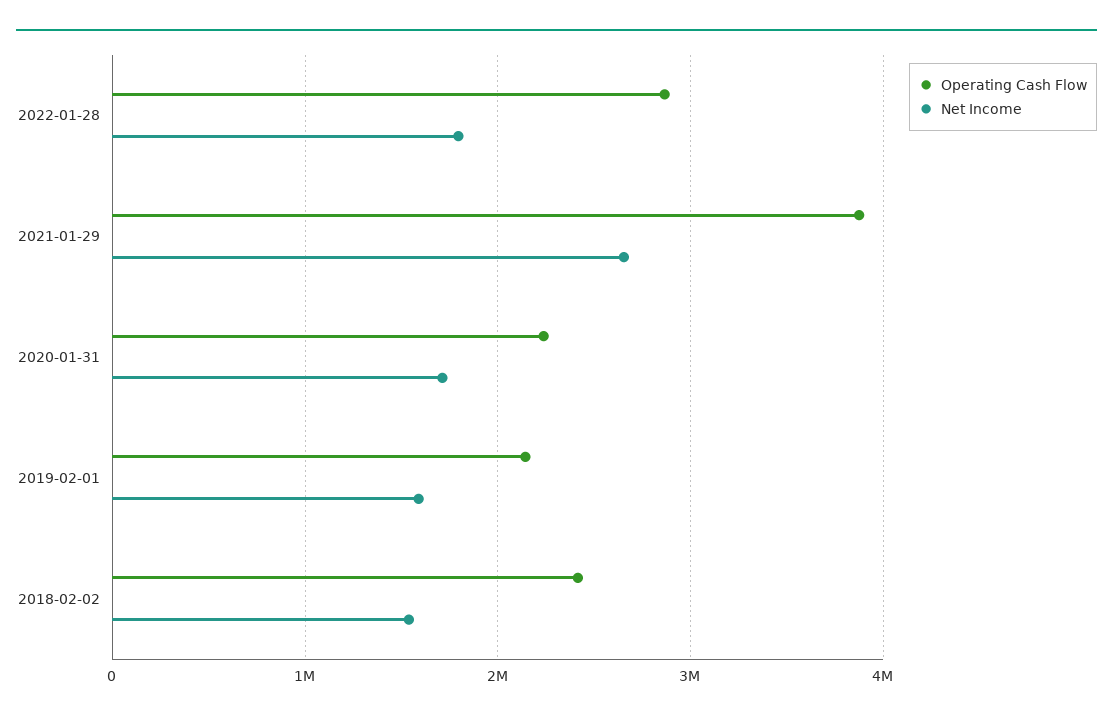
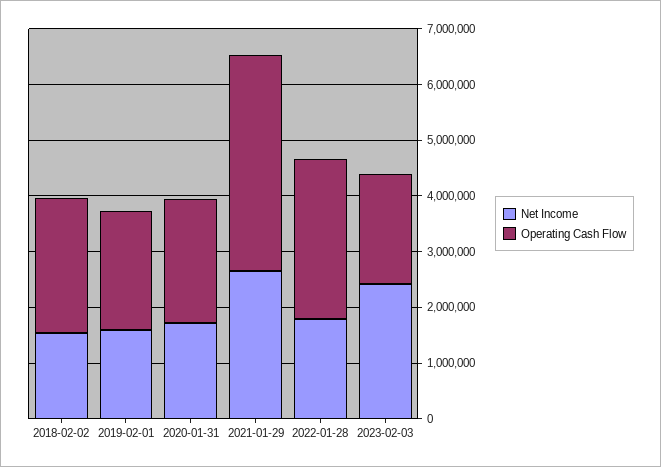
Net Income, 2023-02-03: none -> 2400000
Operating Cash Flow, 2023-02-03: none -> 2000000

